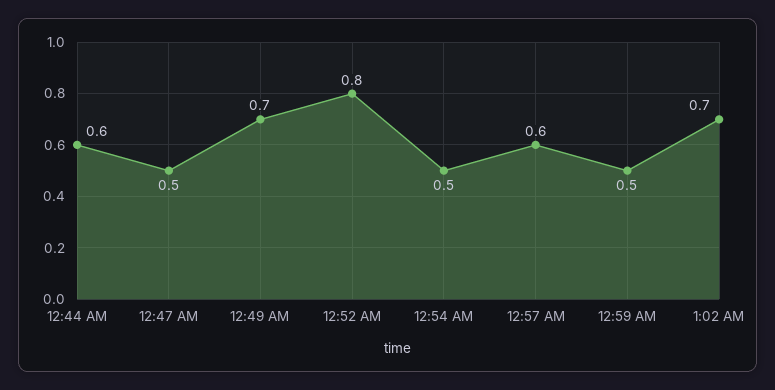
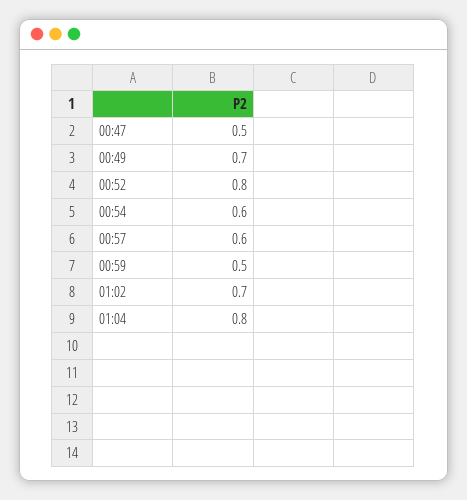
12:44 AM: 0.6 -> none
12:54 AM: 0.5 -> 0.6
01:04: none -> 0.8

